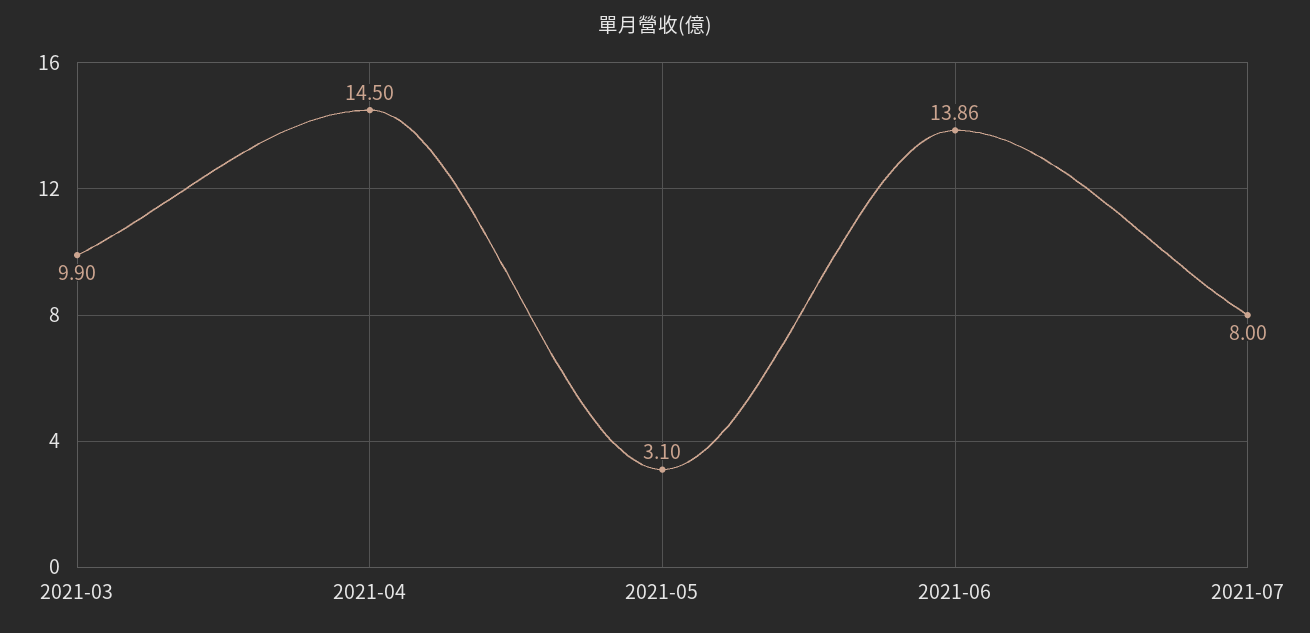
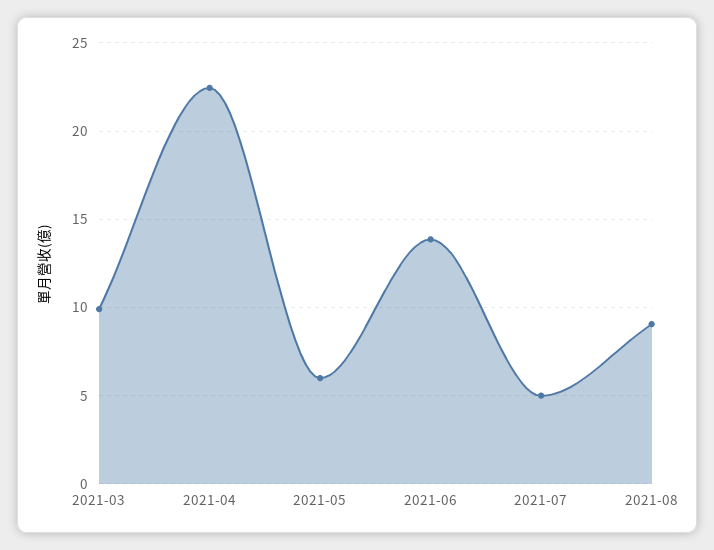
2021-04: 14.5 -> 22.5
2021-05: 3.1 -> 6
2021-07: 8 -> 5
2021-08: none -> 9

